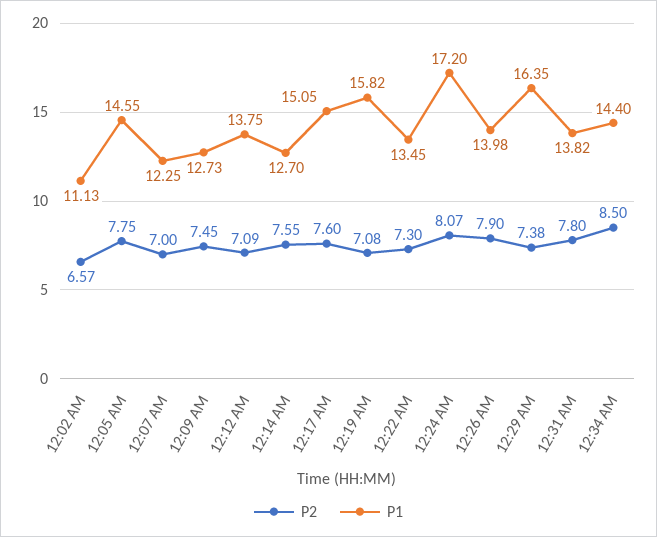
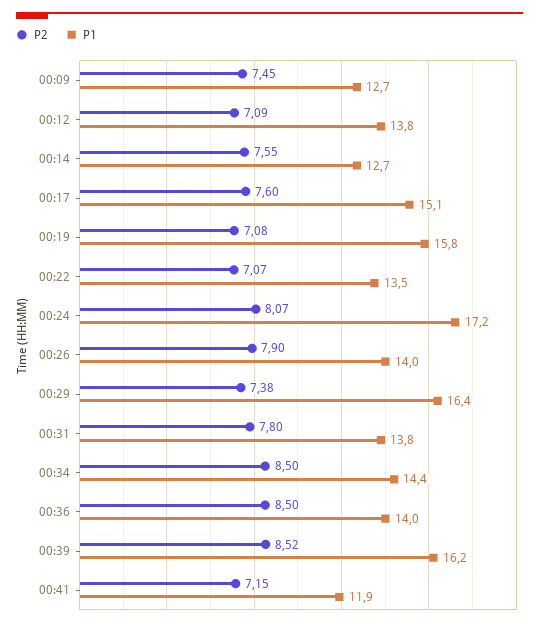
P2, 12:02 AM: 6.57 -> none
P1, 12:02 AM: 11.13 -> none
P2, 12:05 AM: 7.75 -> none
P1, 12:05 AM: 14.55 -> none
P2, 12:07 AM: 7 -> none
P1, 12:07 AM: 12.25 -> none
P2, 12:22 AM: 7.3 -> 7.07
P2, 00:36: none -> 8.5
P1, 00:36: none -> 14
P2, 00:39: none -> 8.52
P1, 00:39: none -> 16.2
P2, 00:41: none -> 7.15
P1, 00:41: none -> 11.9

